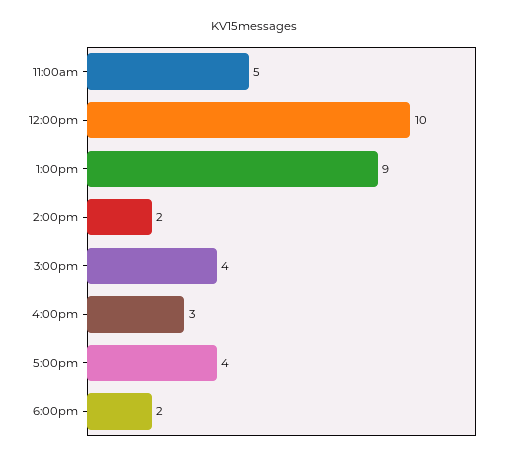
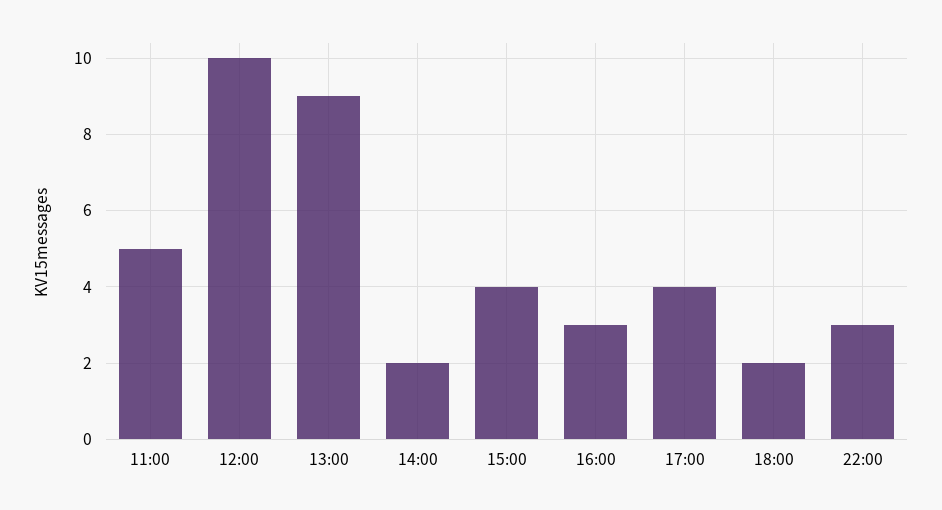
22:00: none -> 3

